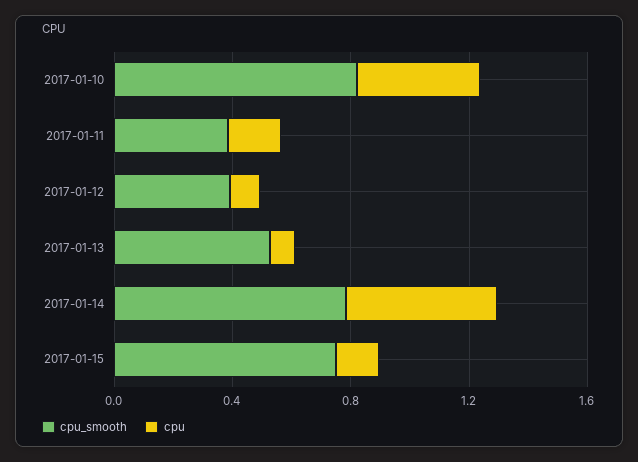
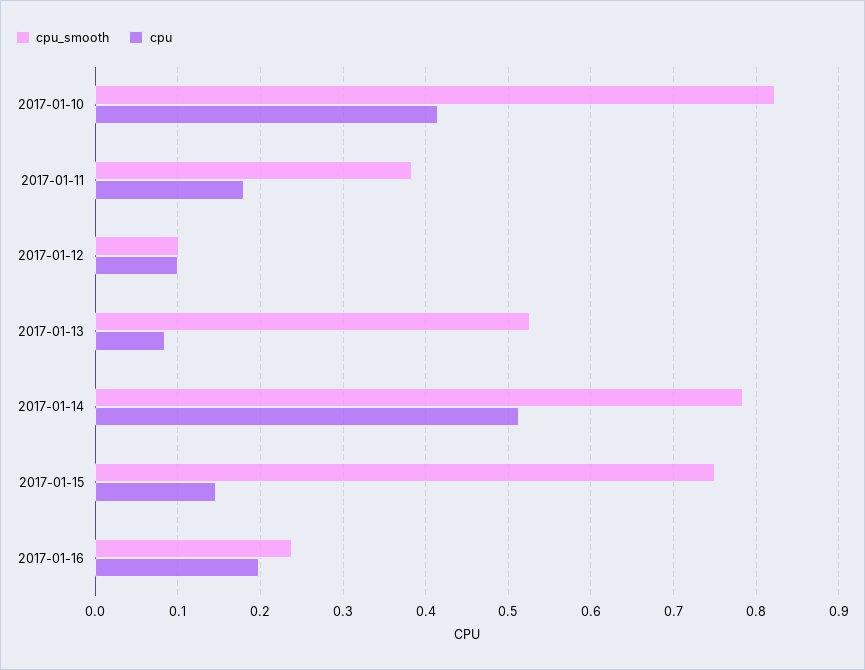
cpu_smooth, 2017-01-12: 0.4 -> 0.1
cpu_smooth, 2017-01-16: none -> 0.24
cpu, 2017-01-16: none -> 0.2

